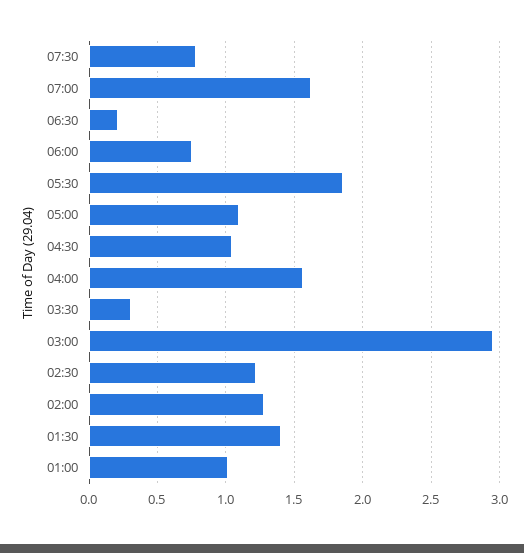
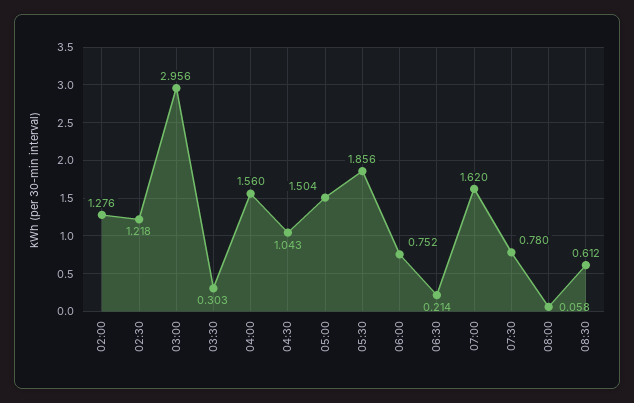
05:00: 1.1 -> 1.504
01:30: 1.4 -> none
01:00: 1 -> none
08:00: none -> 0.058
08:30: none -> 0.612

